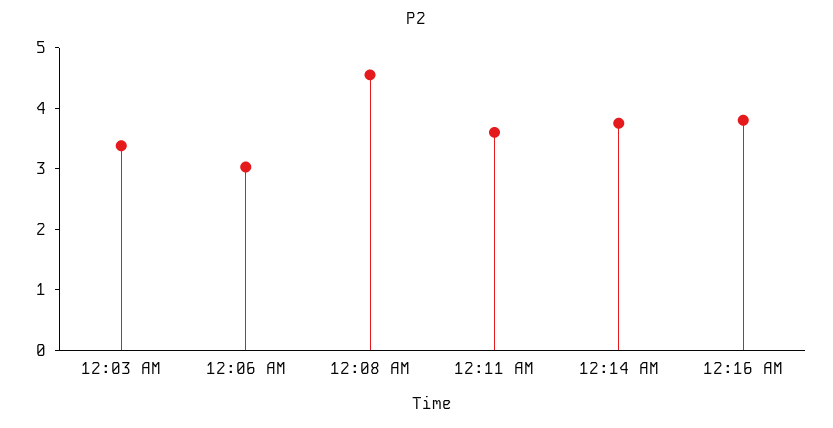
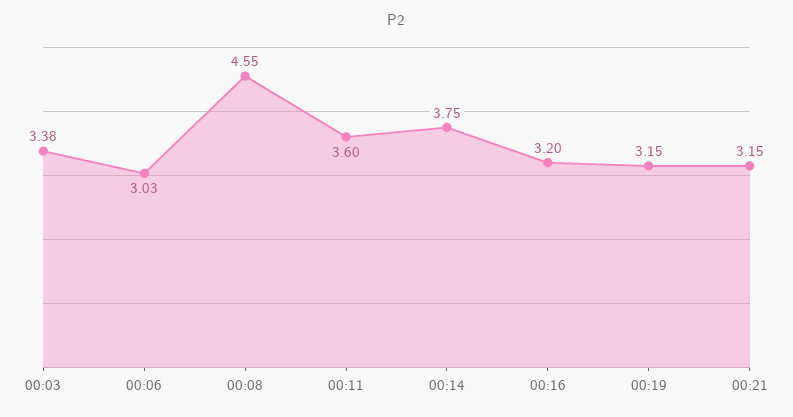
12:16 AM: 3.8 -> 3.2
00:19: none -> 3.15
00:21: none -> 3.15

